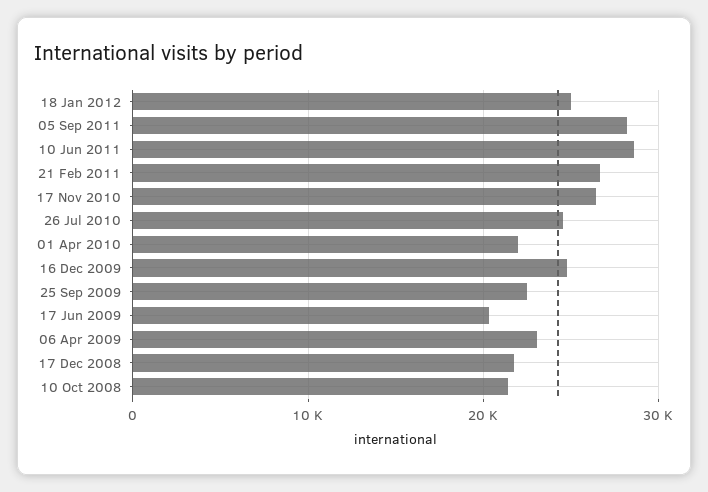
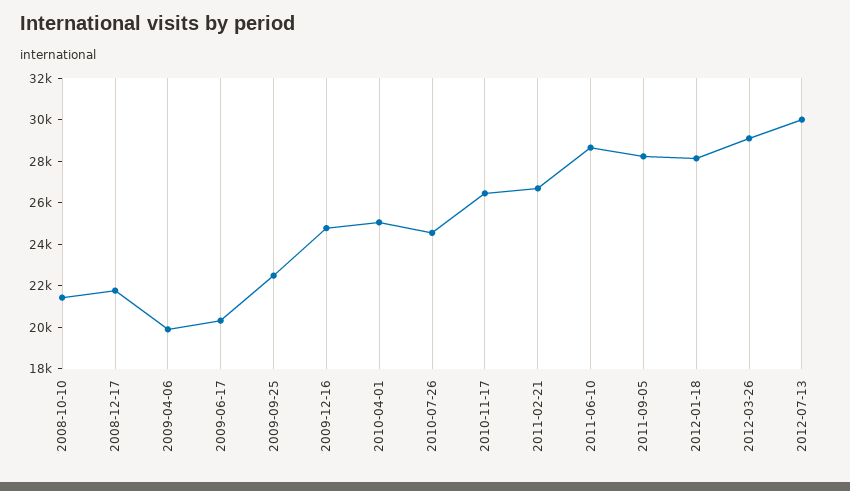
18 Jan 2012: 25000 -> 28000
01 Apr 2010: 22000 -> 25000
06 Apr 2009: 23000 -> 20000
2012-03-26: none -> 29000
2012-07-13: none -> 30000

